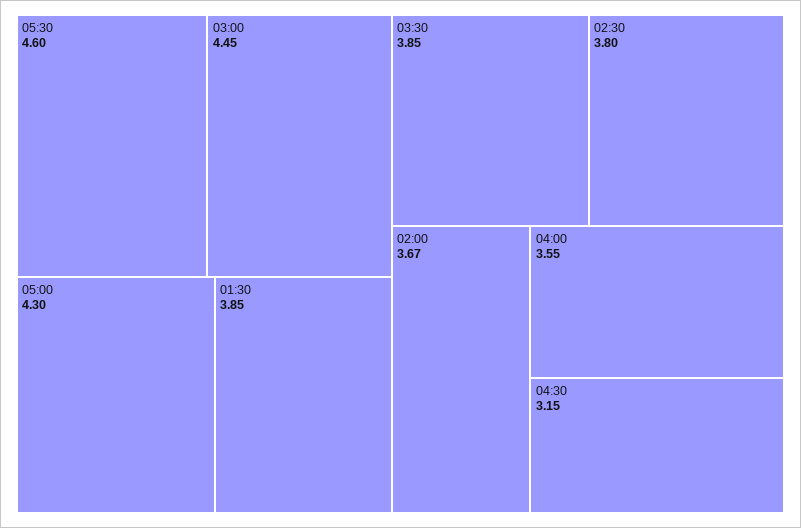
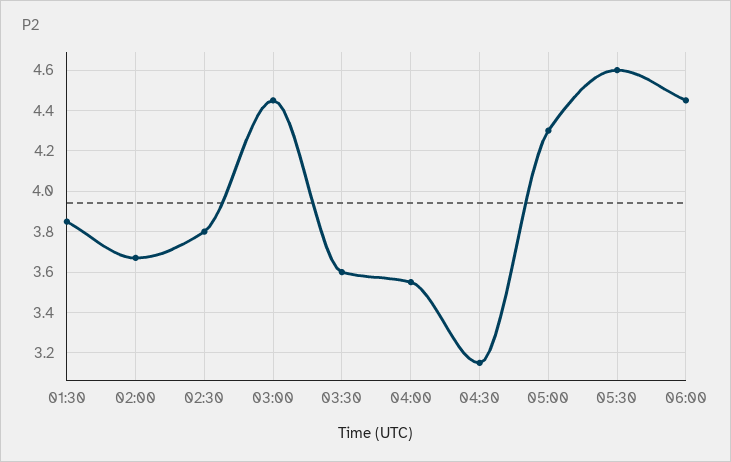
03:30: 3.85 -> 3.6
06:00: none -> 4.45

